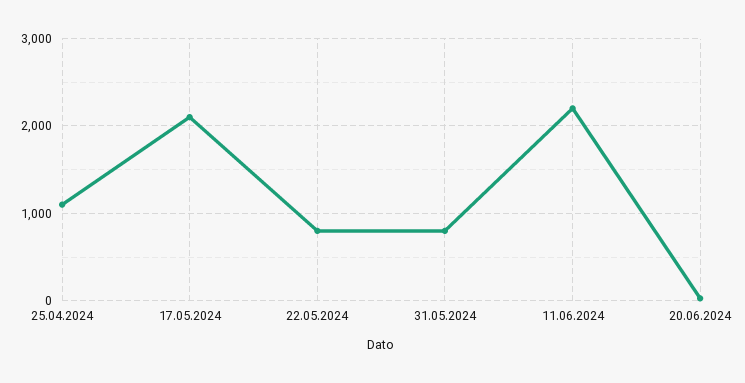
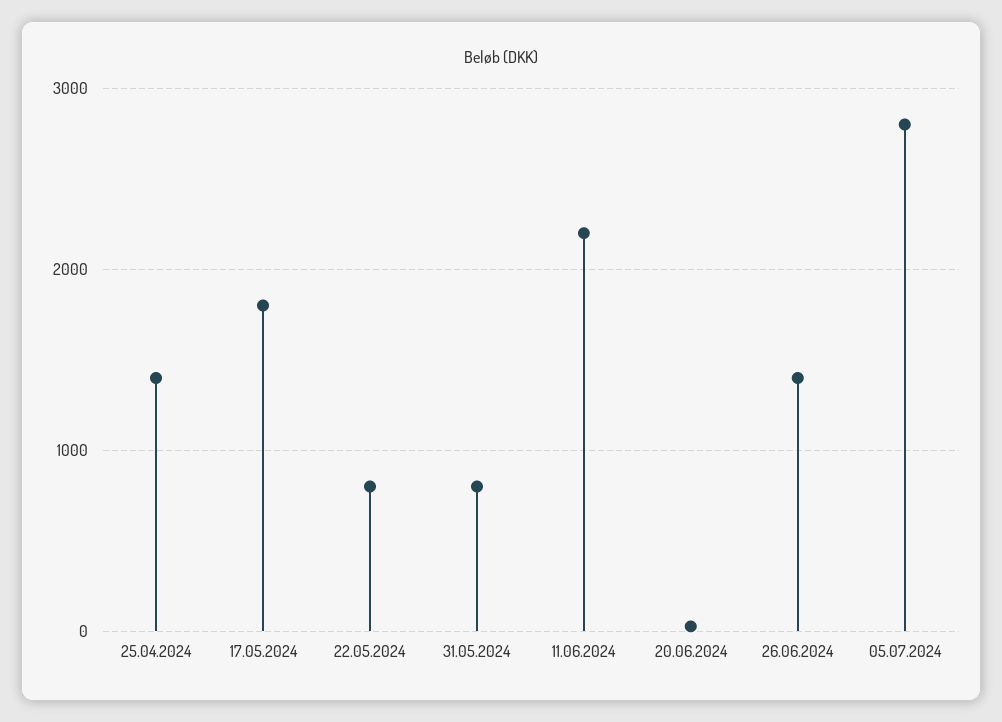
25.04.2024: 1100 -> 1400
17.05.2024: 2100 -> 1800
26.06.2024: none -> 1400
05.07.2024: none -> 2800

